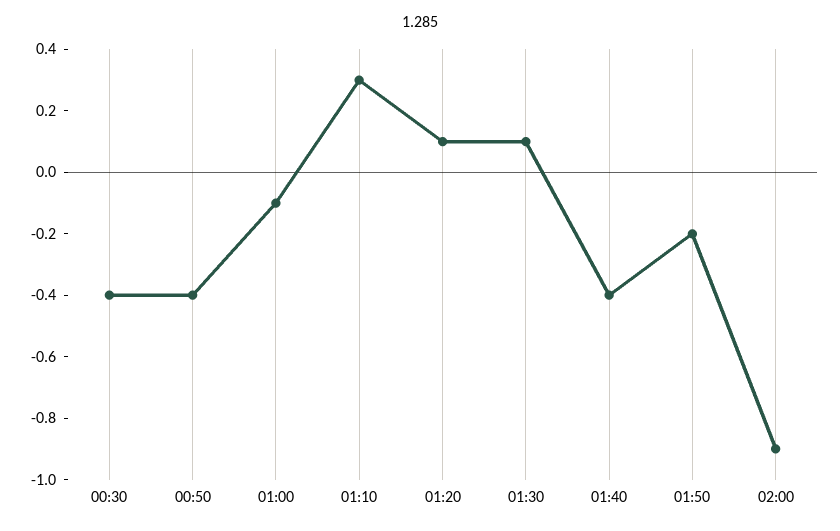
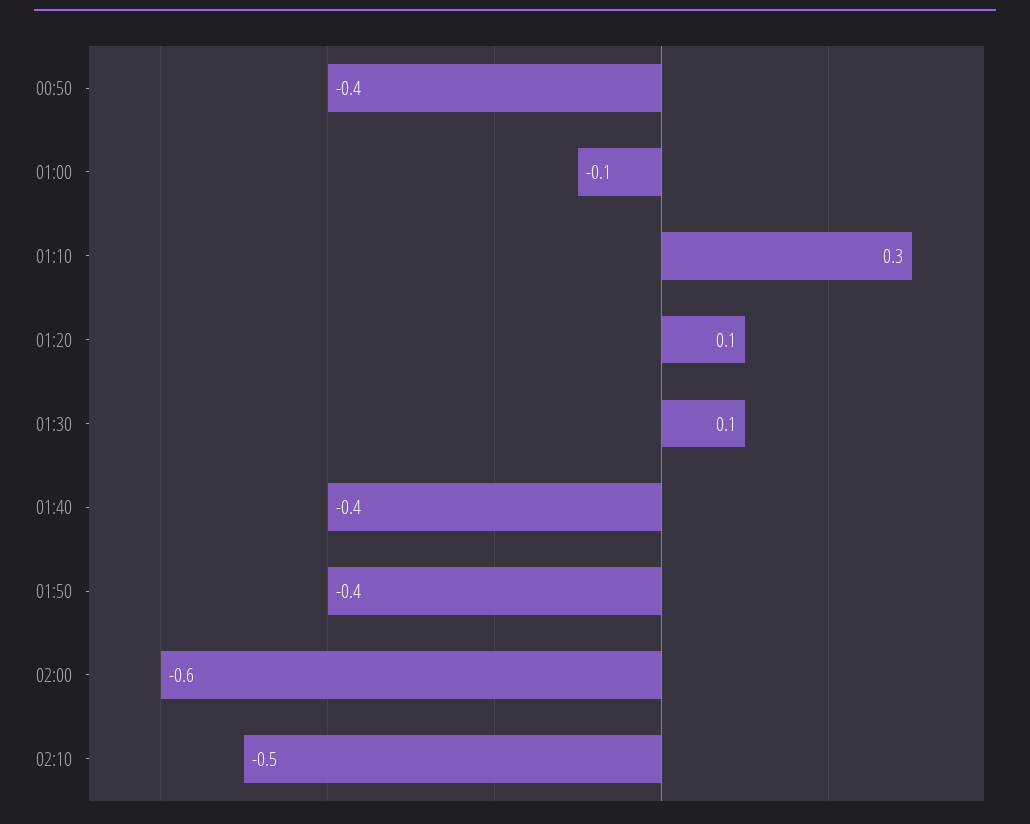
00:30: -0.4 -> none
01:50: -0.2 -> -0.4
02:00: -0.9 -> -0.6
02:10: none -> -0.5

